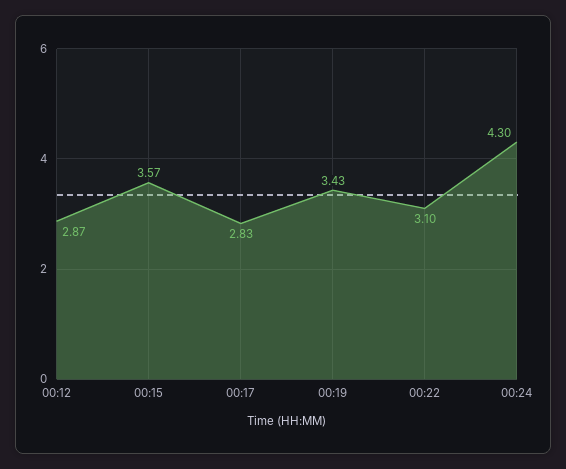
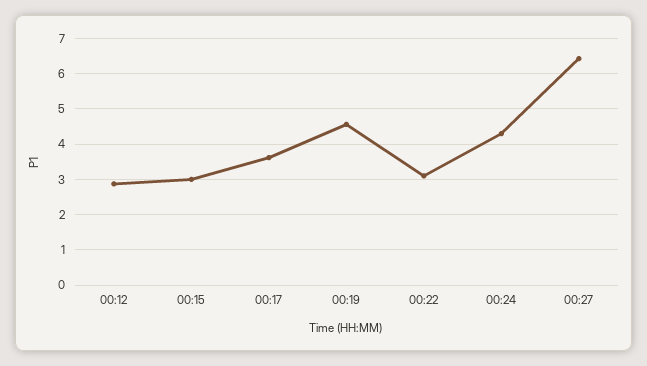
00:15: 3.57 -> 3
00:17: 2.83 -> 3.6
00:19: 3.43 -> 4.6
00:27: none -> 6.4

